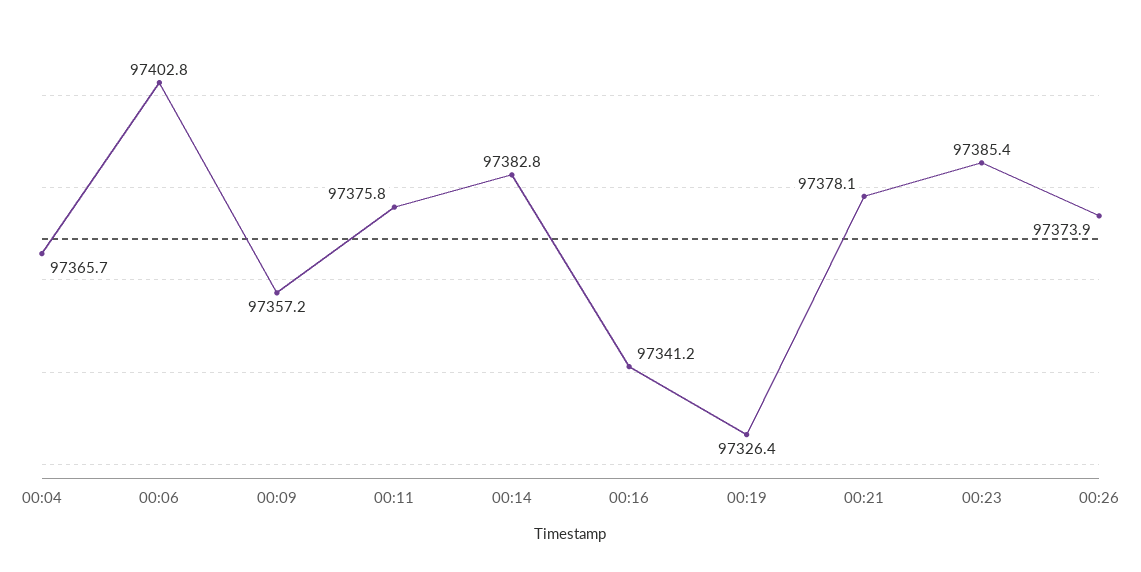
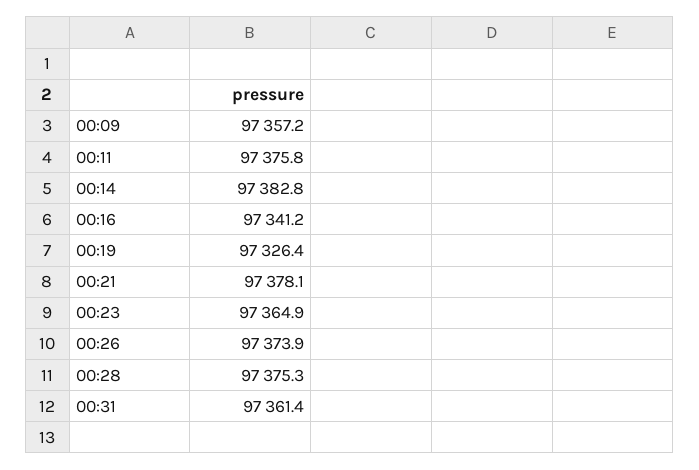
00:04: 97365.7 -> none
00:06: 97402.8 -> none
00:23: 97385.4 -> 97364.9
00:28: none -> 97375.3
00:31: none -> 97361.4

